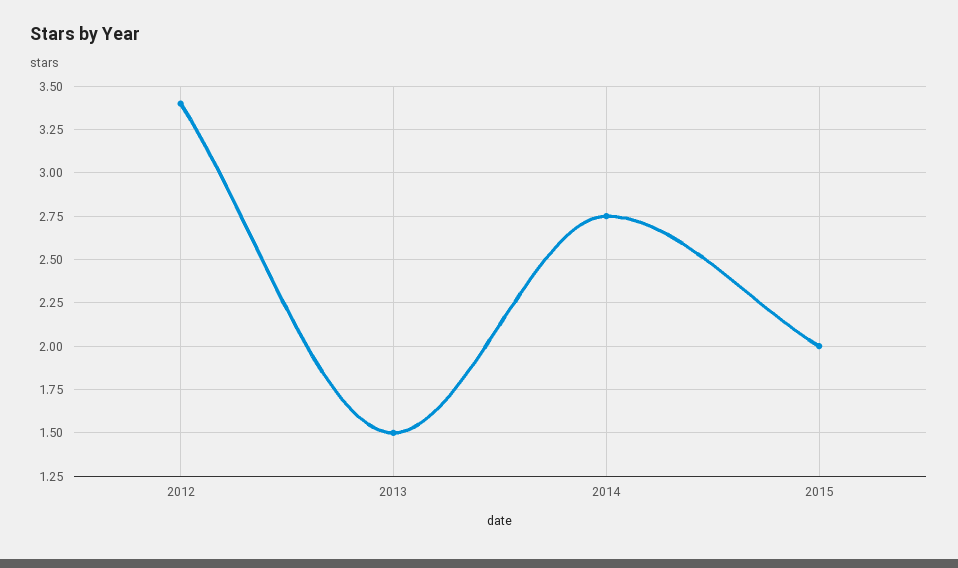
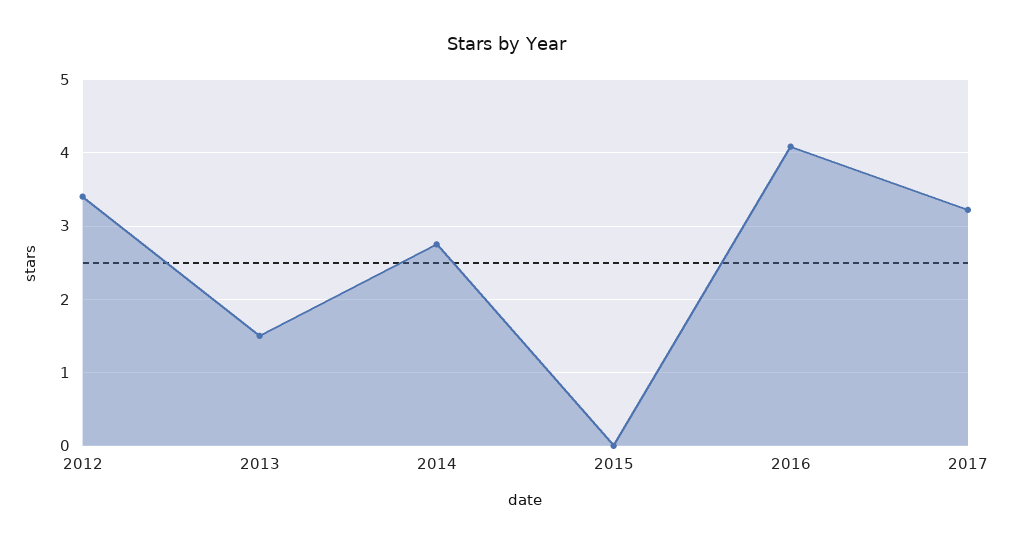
2015: 2 -> 0
2016: none -> 4.1
2017: none -> 3.2

